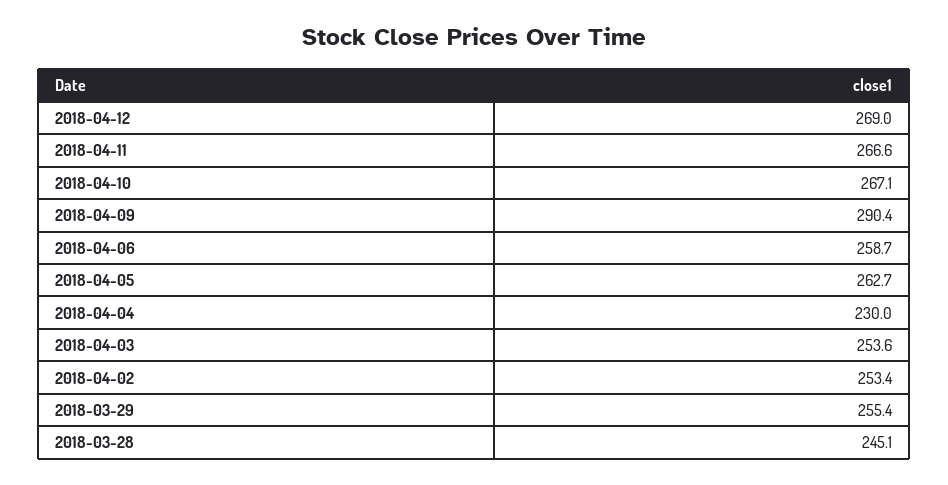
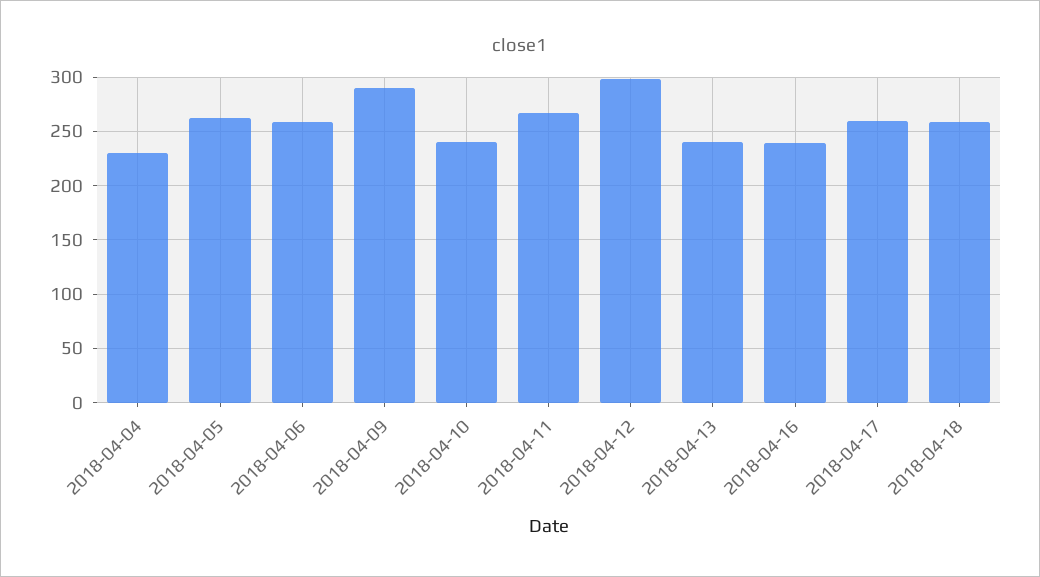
2018-04-12: 269 -> 300
2018-04-10: 267.1 -> 240
2018-04-03: 253.6 -> none
2018-04-02: 253.4 -> none
2018-03-29: 255.4 -> none
2018-03-28: 245.1 -> none
2018-04-13: none -> 240
2018-04-16: none -> 240
2018-04-17: none -> 260
2018-04-18: none -> 260

